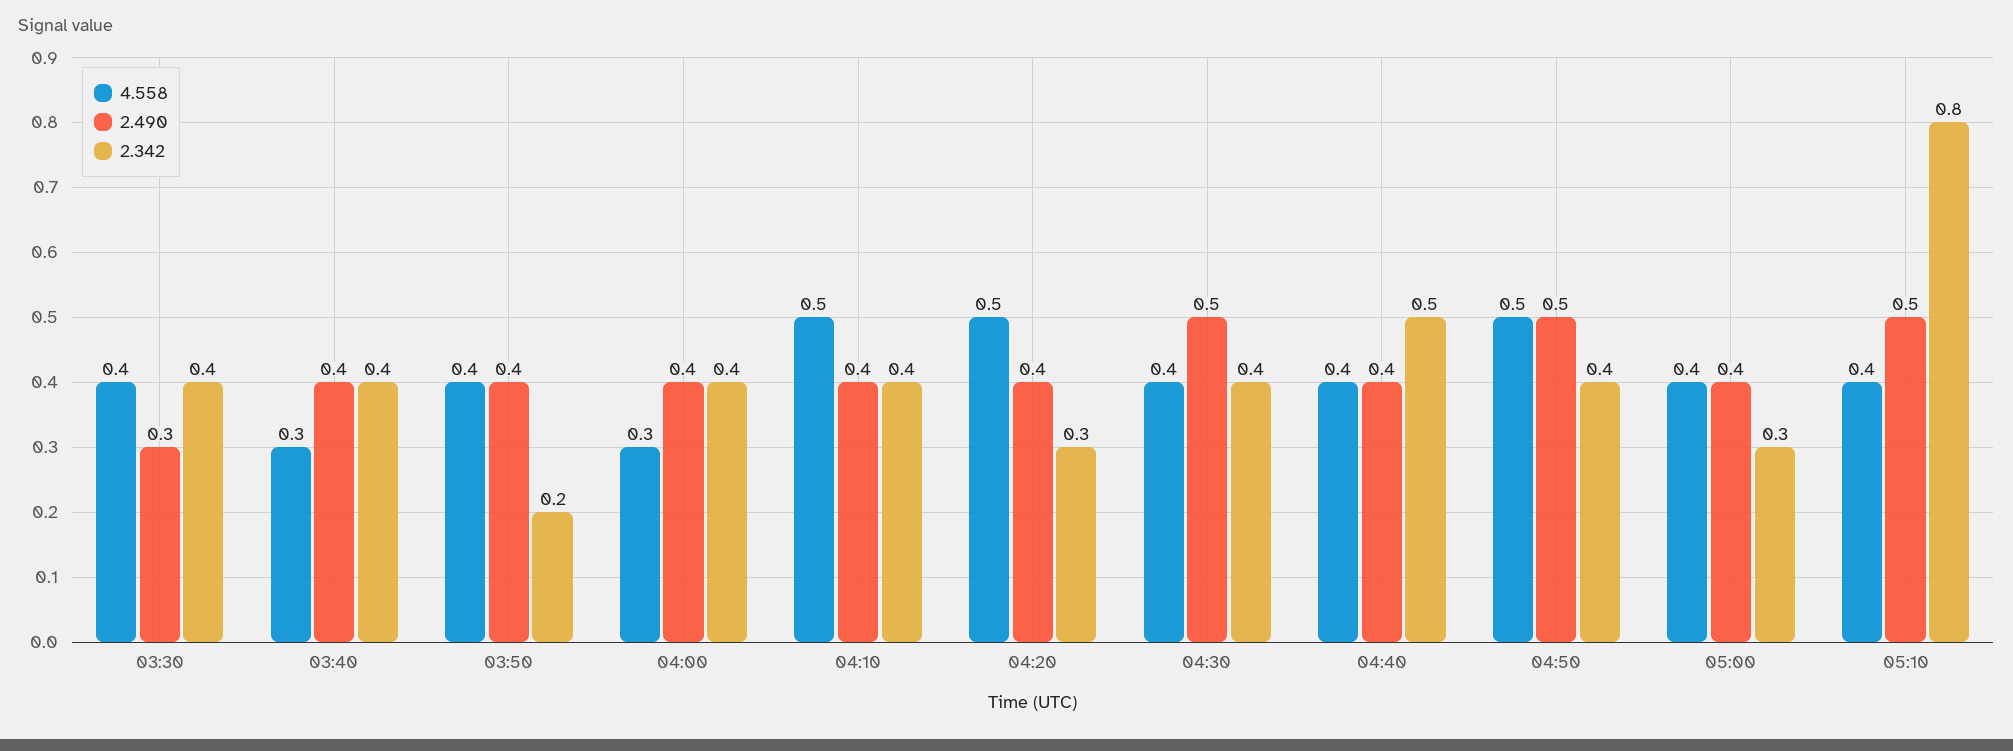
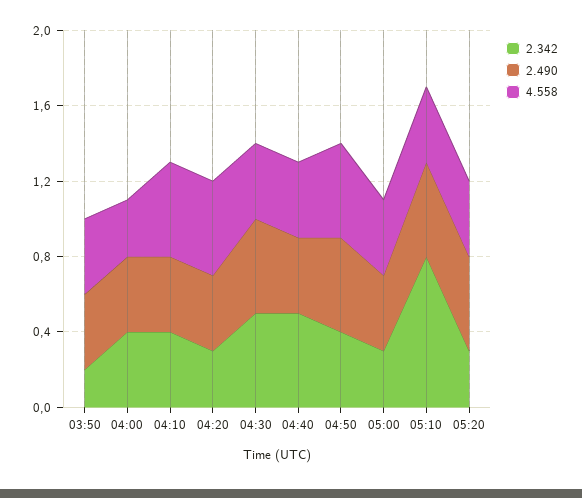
4.558, 03:30: 0.4 -> none
2.490, 03:30: 0.3 -> none
2.342, 03:30: 0.4 -> none
4.558, 03:40: 0.3 -> none
2.490, 03:40: 0.4 -> none
2.342, 03:40: 0.4 -> none
2.342, 04:30: 0.4 -> 0.5
2.342, 05:20: none -> 0.3
2.490, 05:20: none -> 0.5
4.558, 05:20: none -> 0.4

